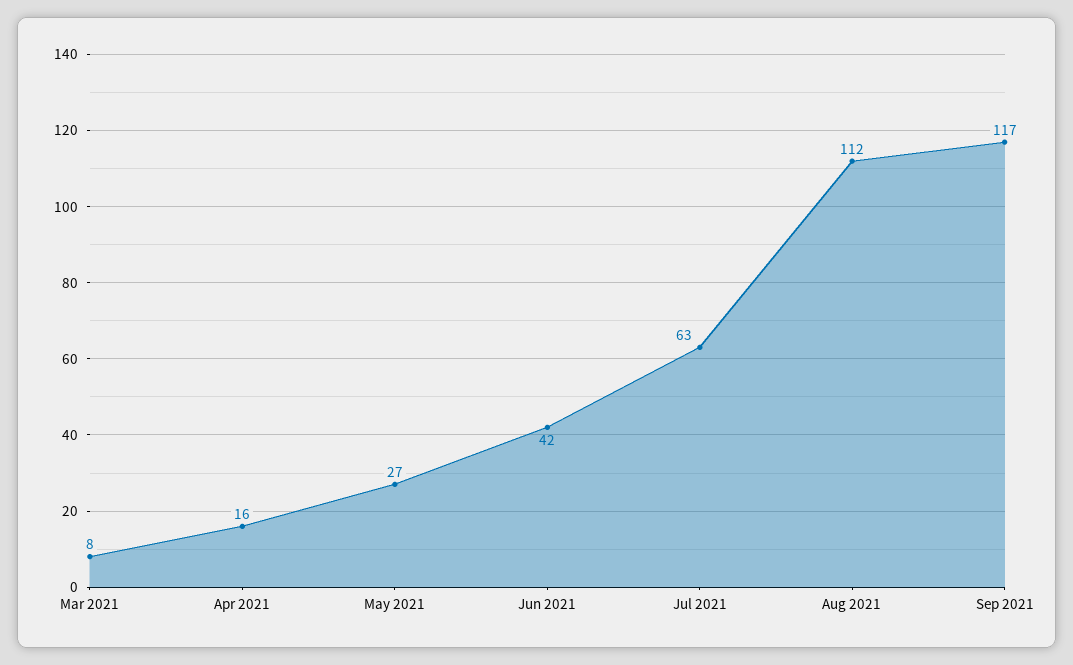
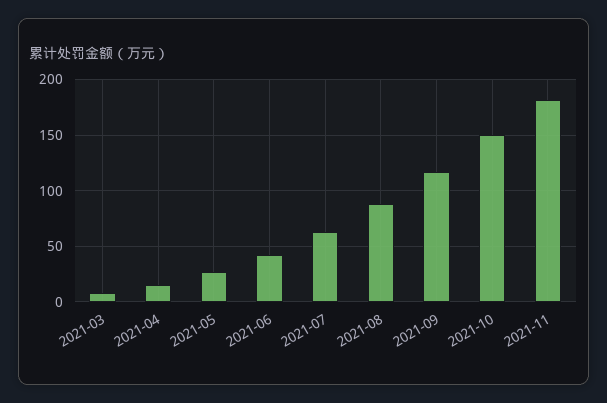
Aug 2021: 112 -> 90
2021-10: none -> 150
2021-11: none -> 180

